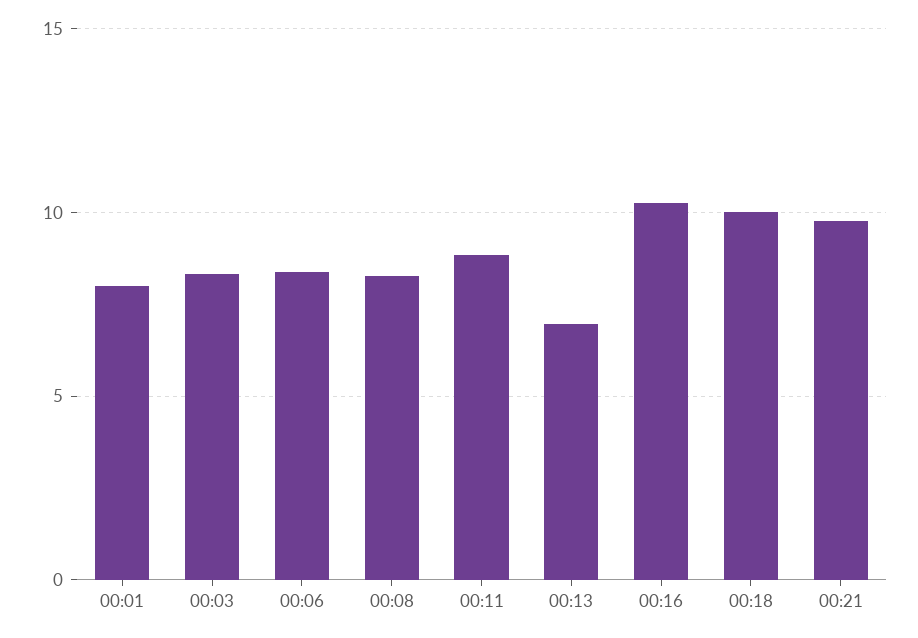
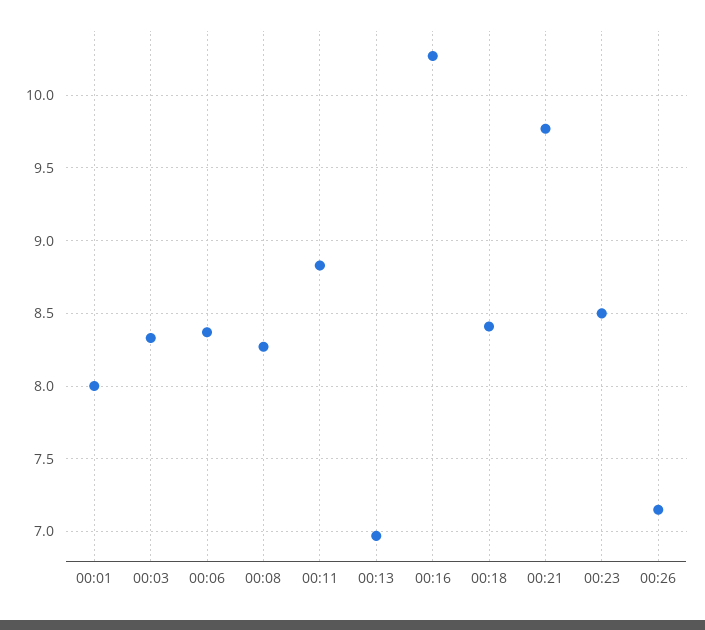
00:18: 10 -> 8.4
00:23: none -> 8.5
00:26: none -> 7.15

